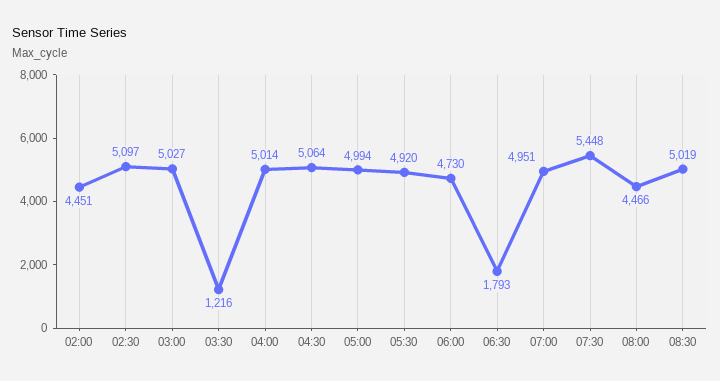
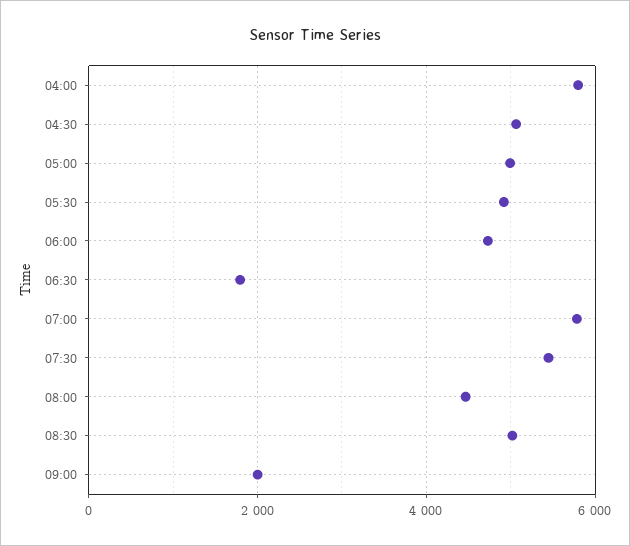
02:00: 4451 -> none
02:30: 5097 -> none
03:00: 5027 -> none
03:30: 1216 -> none
04:00: 5014 -> 5800
07:00: 4951 -> 5800
09:00: none -> 2000

